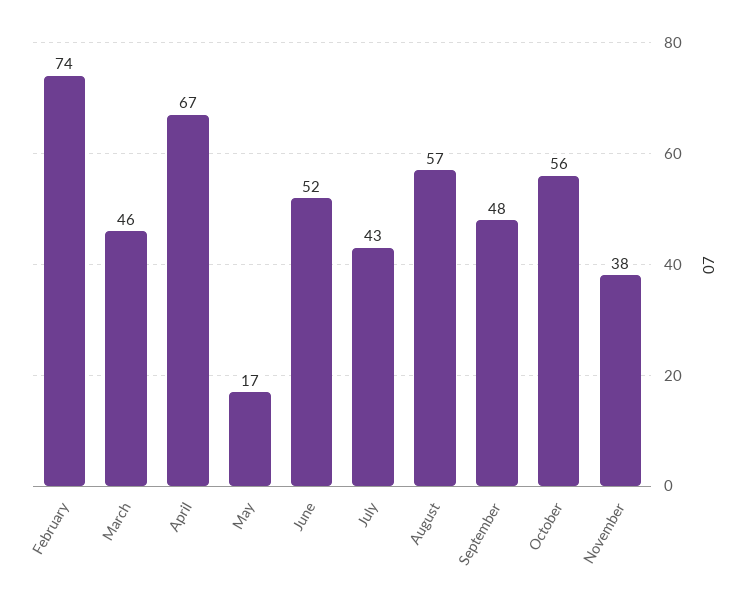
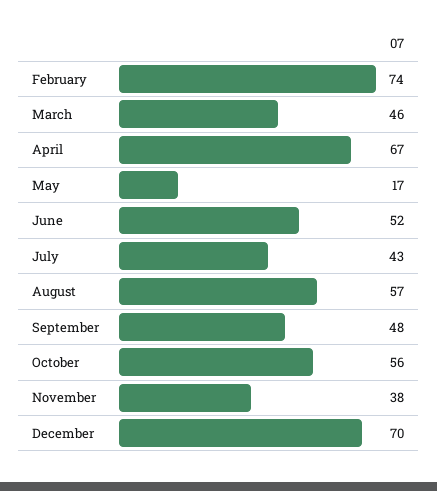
December: none -> 70

